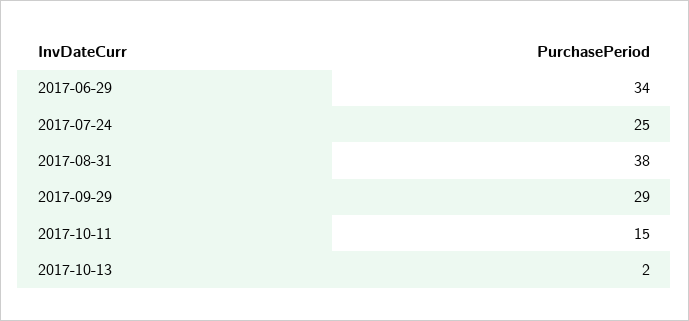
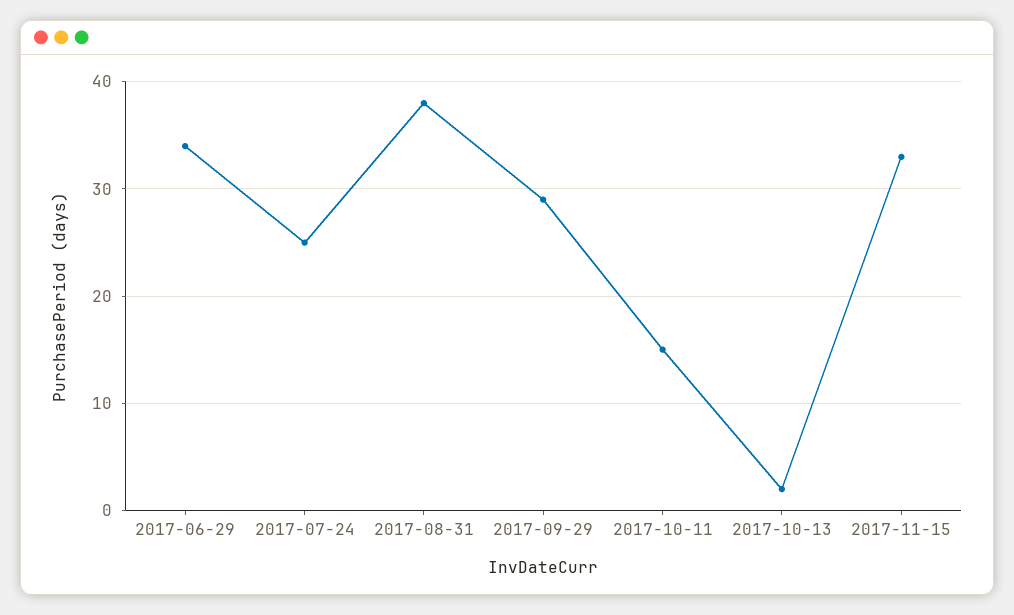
2017-11-15: none -> 33

